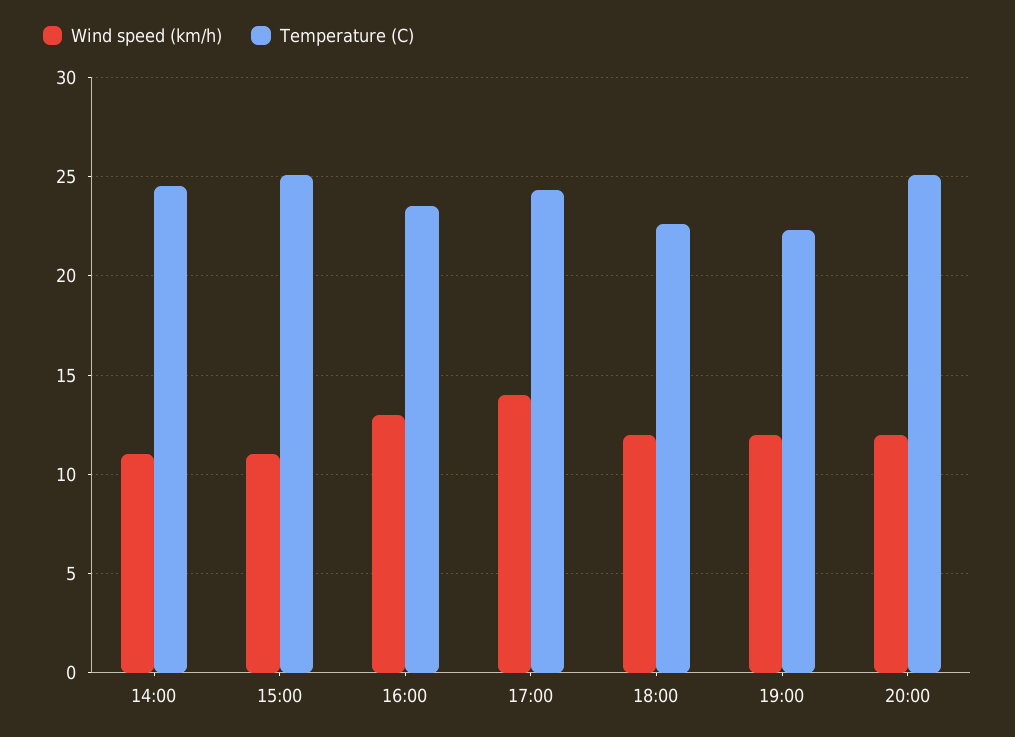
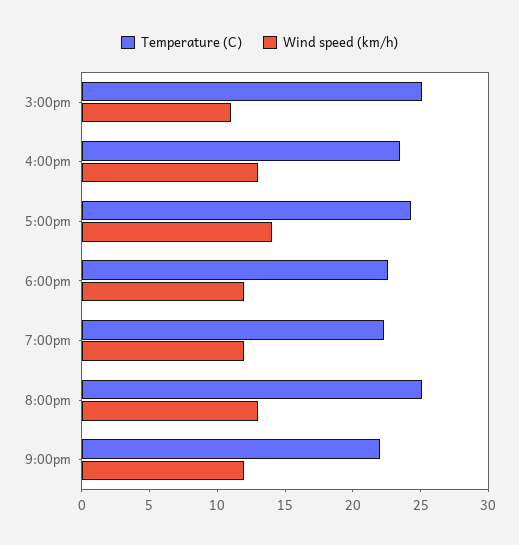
Wind speed (km/h), 14:00: 11 -> none
Temperature (C), 14:00: 24.5 -> none
Wind speed (km/h), 20:00: 12 -> 13
Temperature (C), 9:00pm: none -> 22
Wind speed (km/h), 9:00pm: none -> 12

